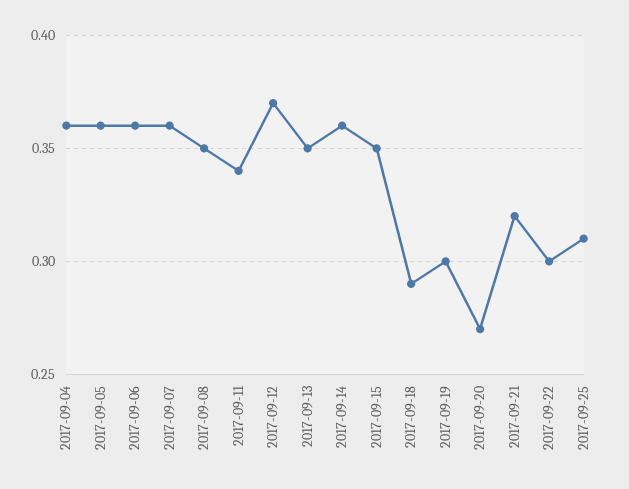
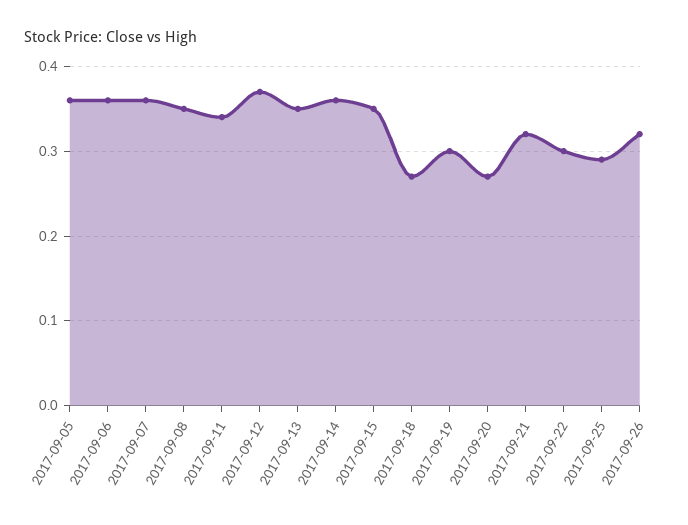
2017-09-04: 0.36 -> none
2017-09-18: 0.29 -> 0.27
2017-09-25: 0.31 -> 0.29
2017-09-26: none -> 0.32

